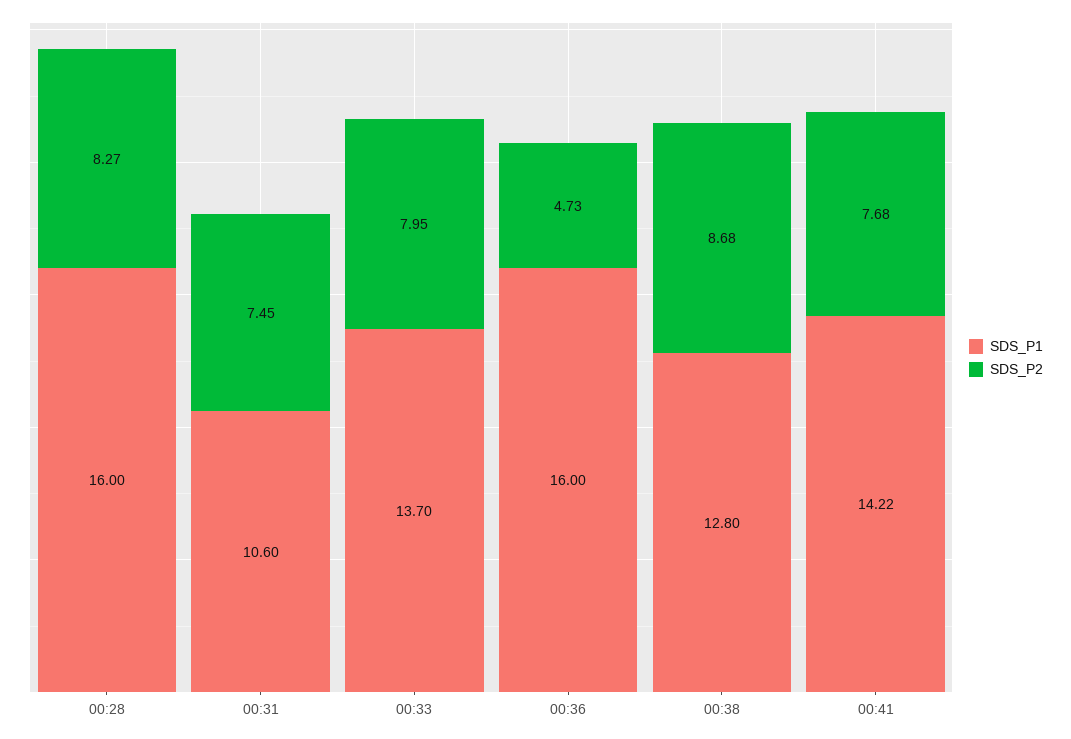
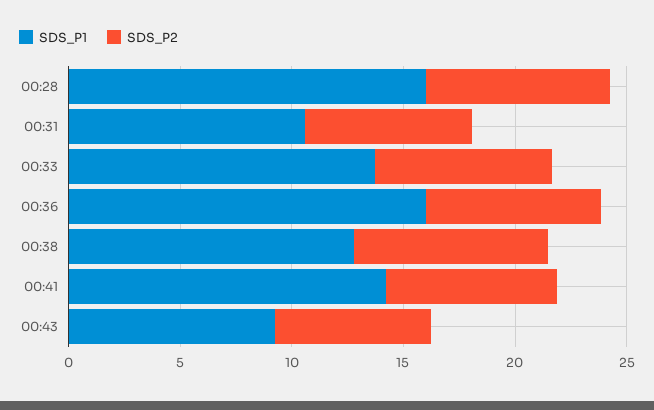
SDS_P2, 00:36: 4.73 -> 8
SDS_P1, 00:43: none -> 9
SDS_P2, 00:43: none -> 7

